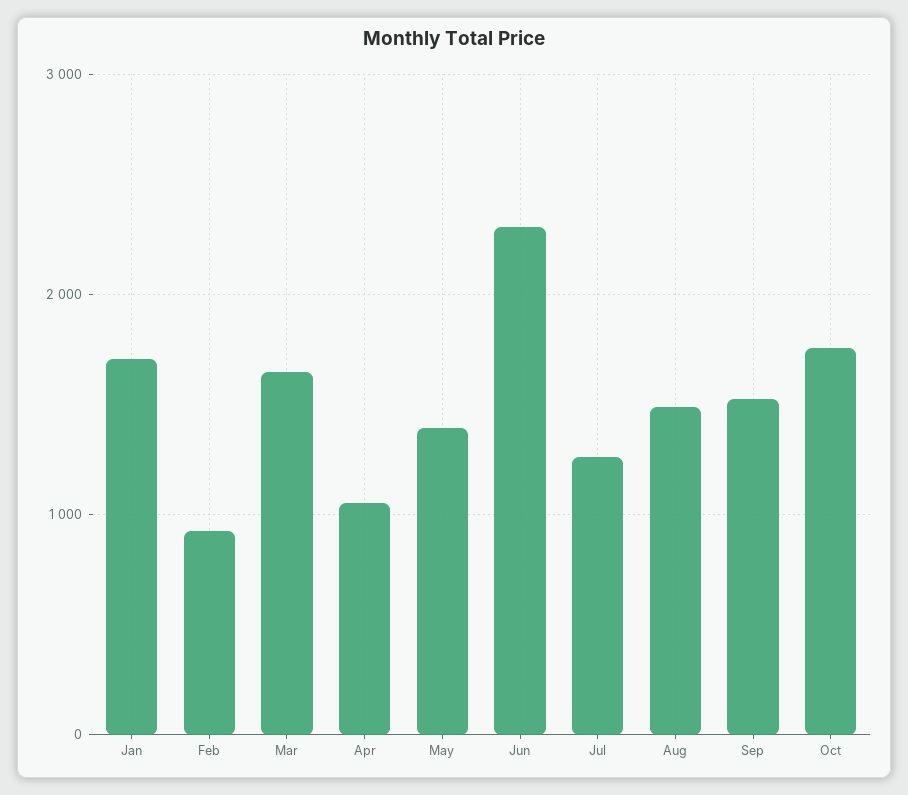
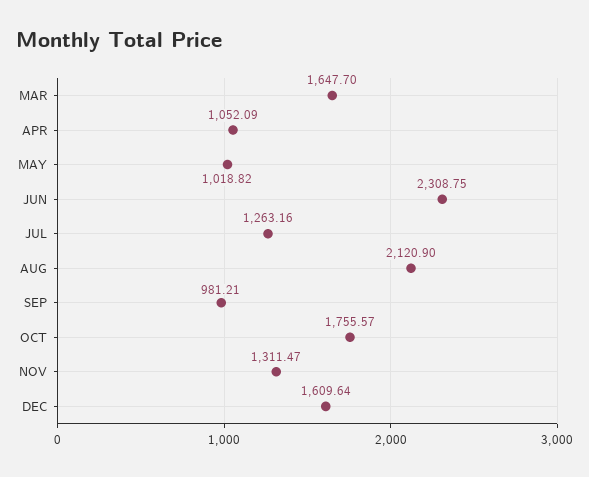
Jan: 1700 -> none
Feb: 900 -> none
May: 1400 -> 1018.82
Aug: 1500 -> 2120.9
Sep: 1500 -> 981.21
NOV: none -> 1311.47
DEC: none -> 1609.64

